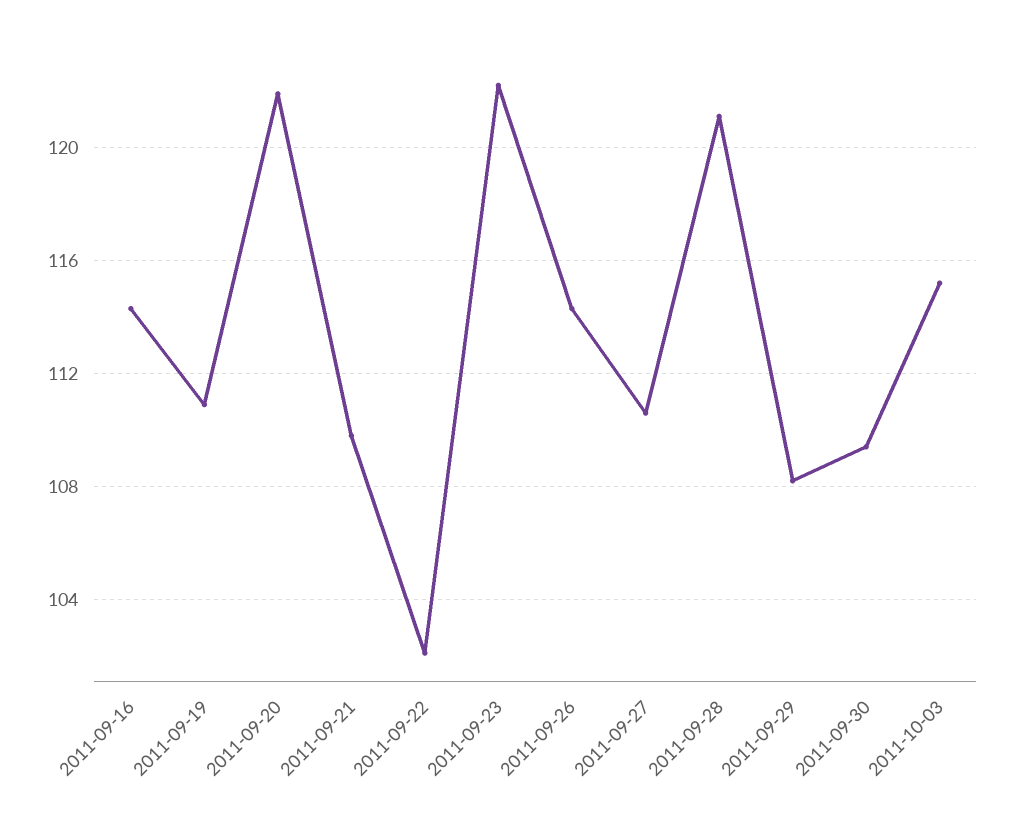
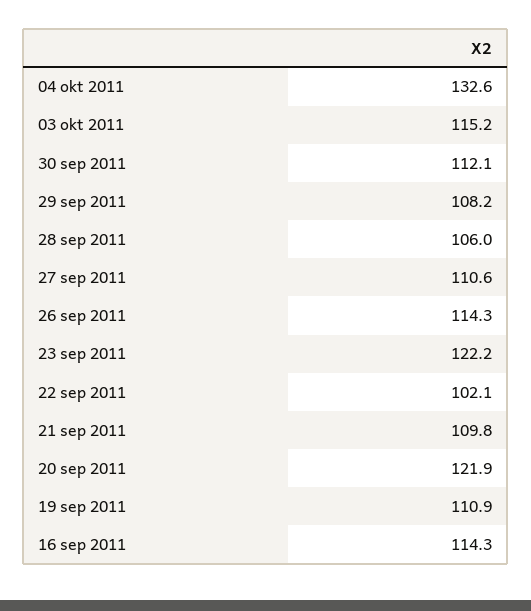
2011-09-28: 121 -> 106
2011-09-30: 109.5 -> 112.1
04 okt 2011: none -> 132.6

